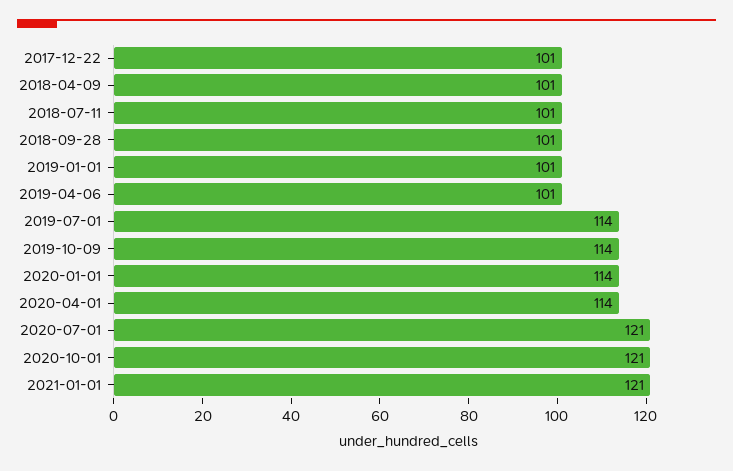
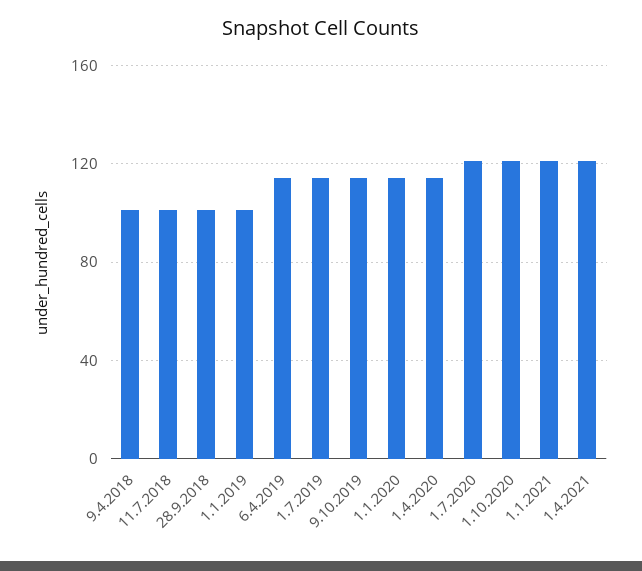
2017-12-22: 101 -> none
2019-04-06: 101 -> 115
1.4.2021: none -> 120

